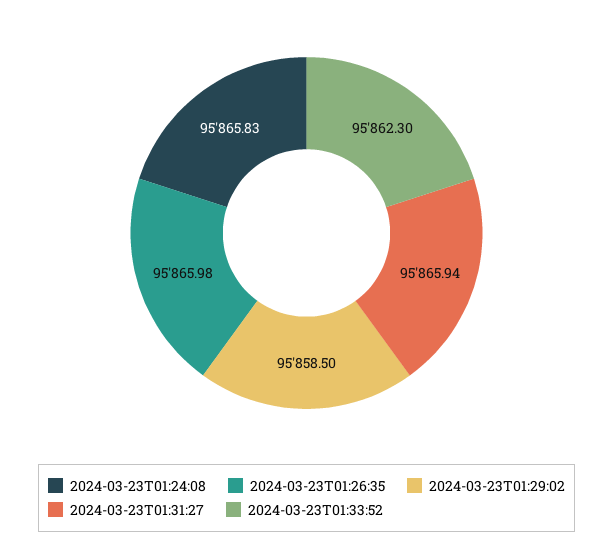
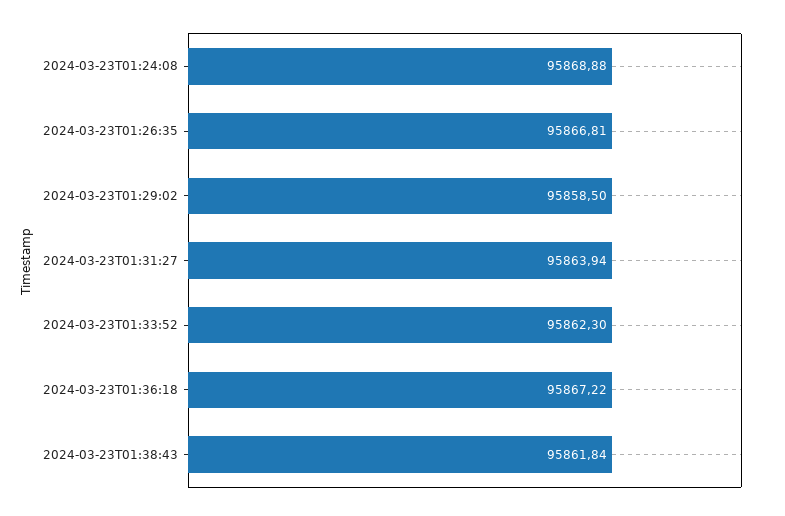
2024-03-23T01:24:08: 95865.83 -> 95868.88
2024-03-23T01:26:35: 95865.98 -> 95866.81
2024-03-23T01:31:27: 95865.94 -> 95863.94
2024-03-23T01:36:18: none -> 95867.22
2024-03-23T01:38:43: none -> 95861.84

